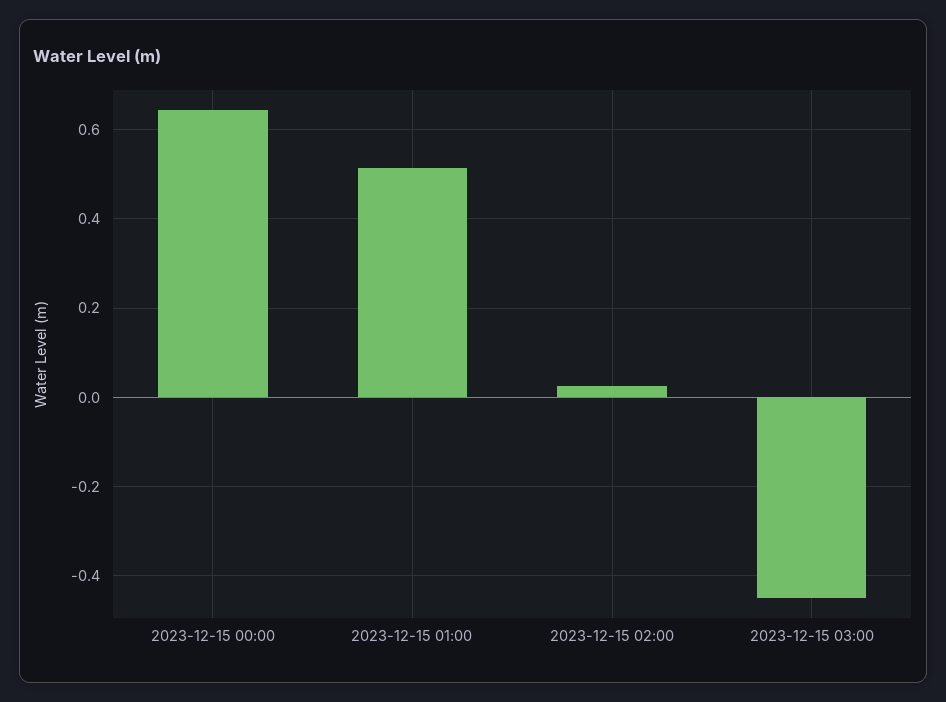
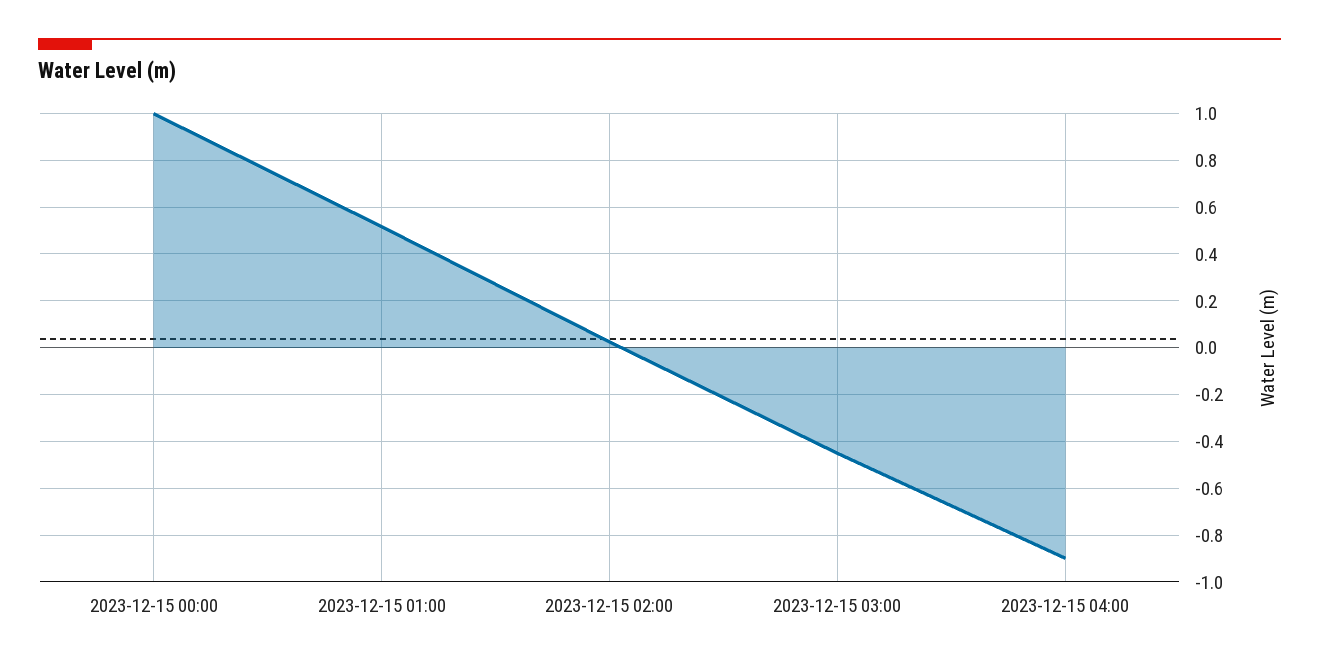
2023-12-15 00:00: 0.64 -> 1
2023-12-15 04:00: none -> -0.9

